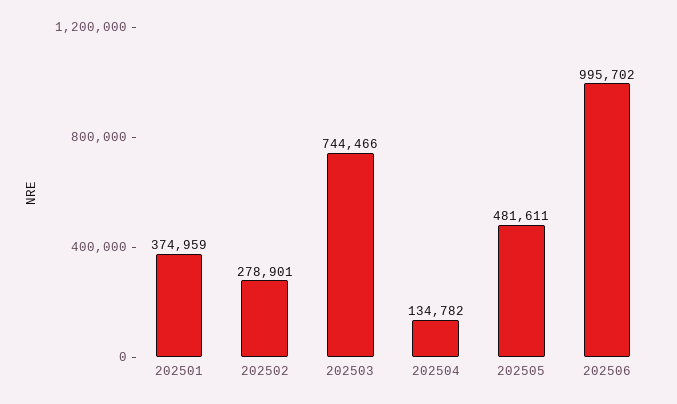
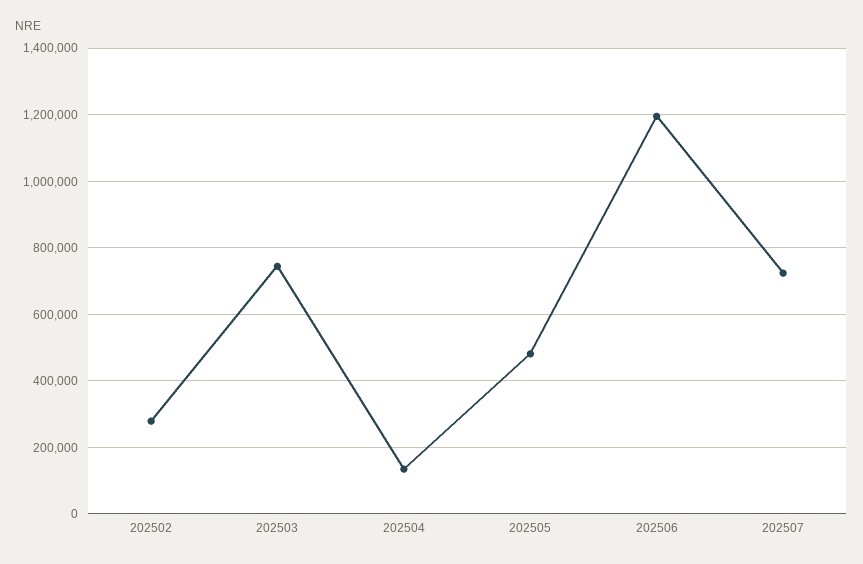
202501: 374959 -> none
202506: 995702 -> 1200000
202507: none -> 720000

